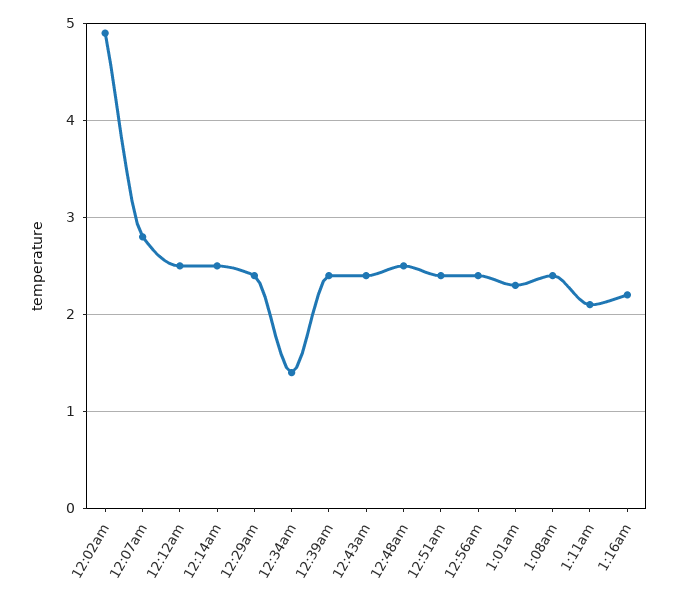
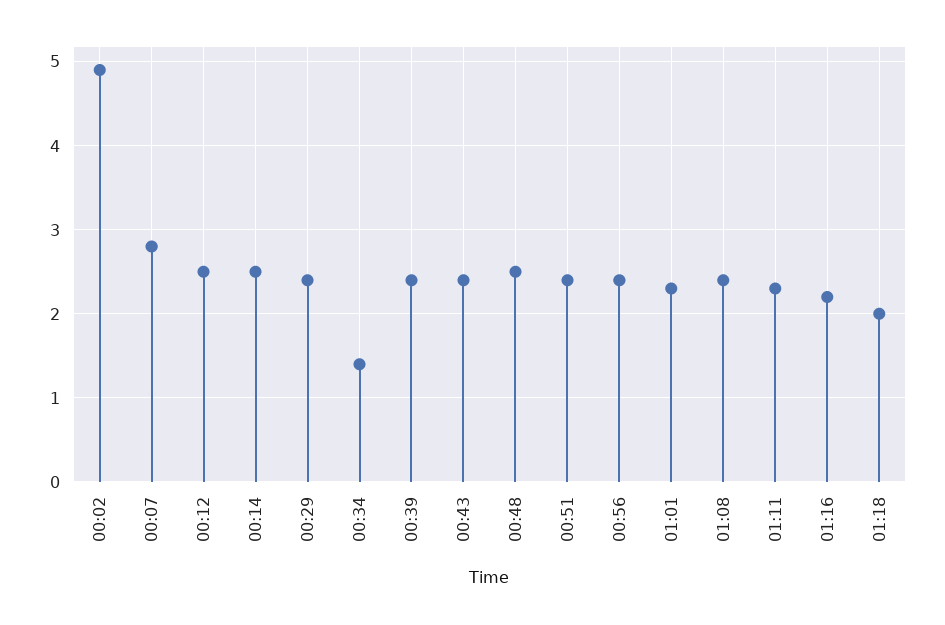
1:11am: 2.1 -> 2.3
01:18: none -> 2

